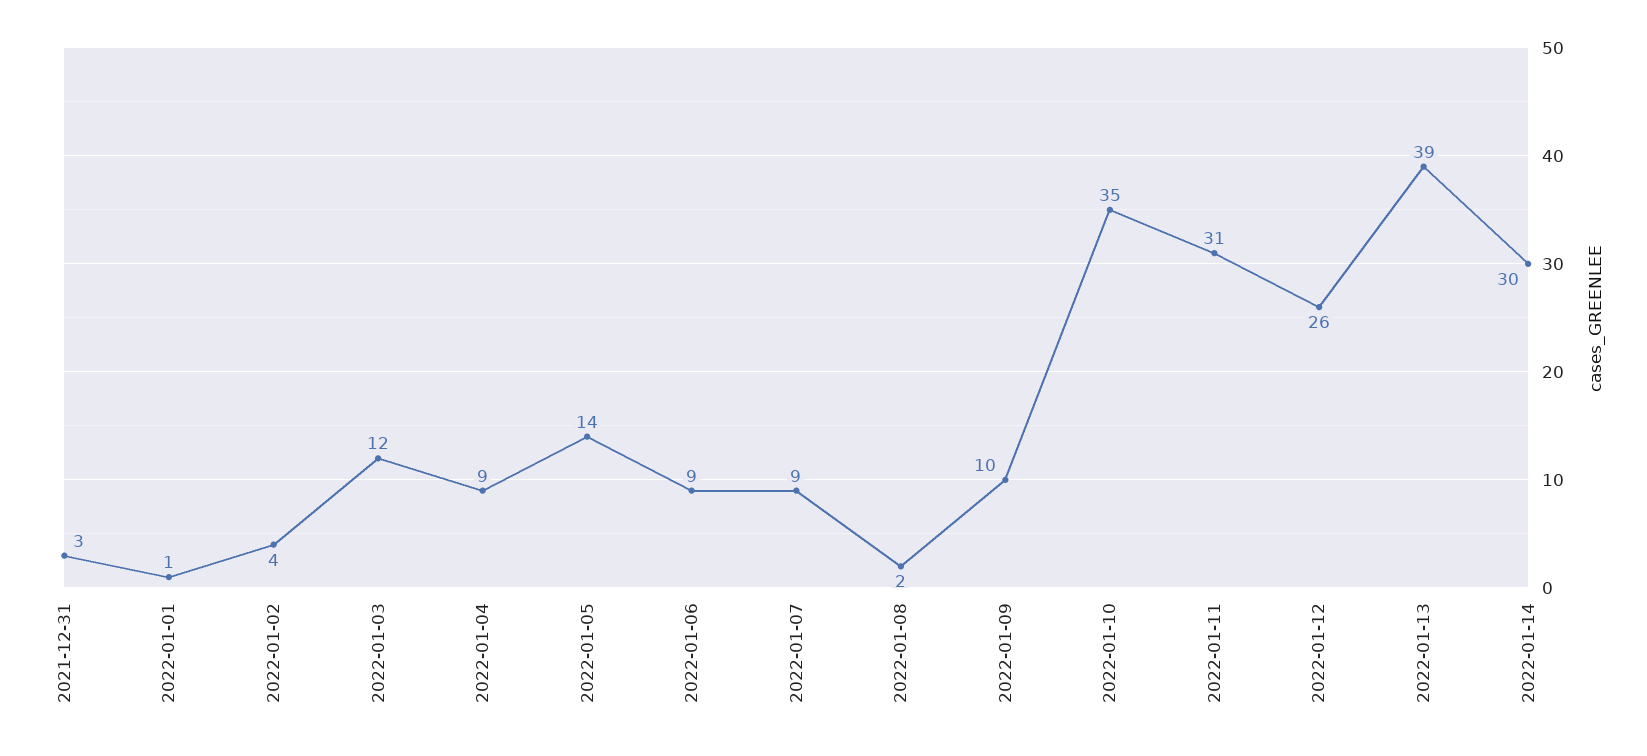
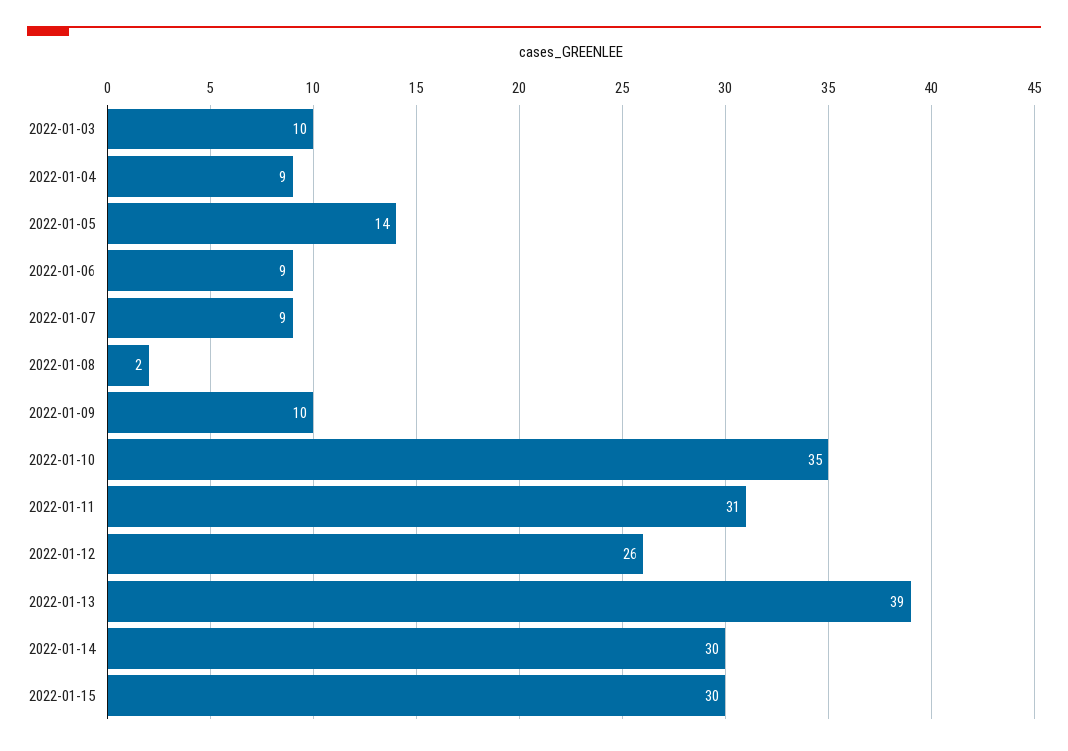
2021-12-31: 3 -> none
2022-01-01: 1 -> none
2022-01-02: 4 -> none
2022-01-03: 12 -> 10
2022-01-15: none -> 30

